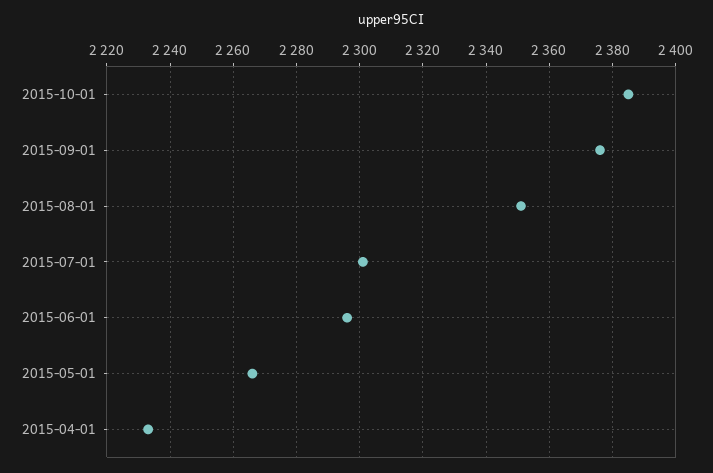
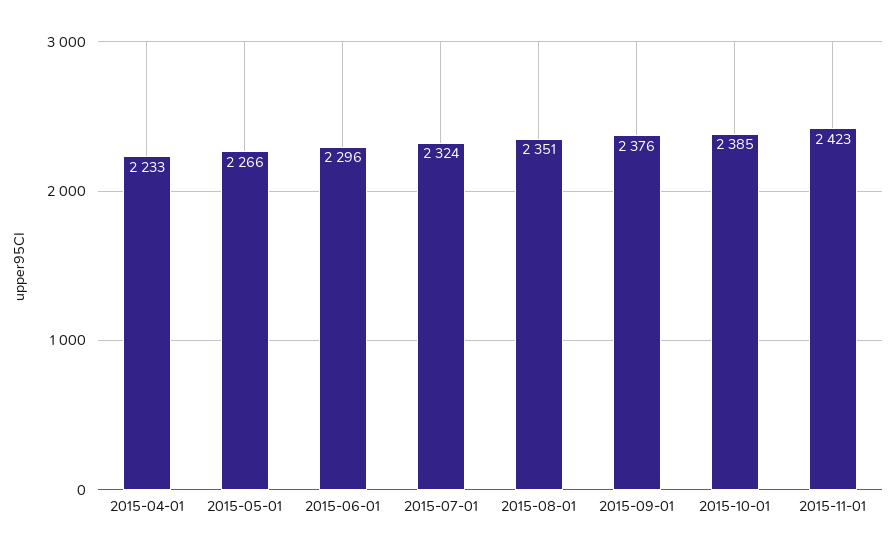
2015-07-01: 2300 -> 2324
2015-11-01: none -> 2423

